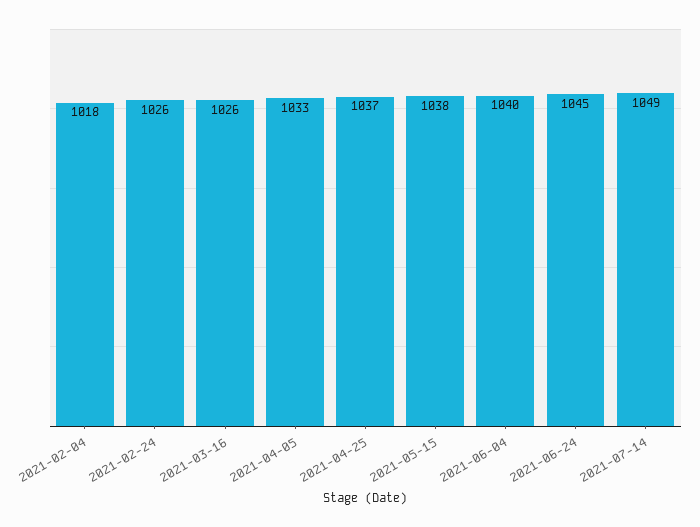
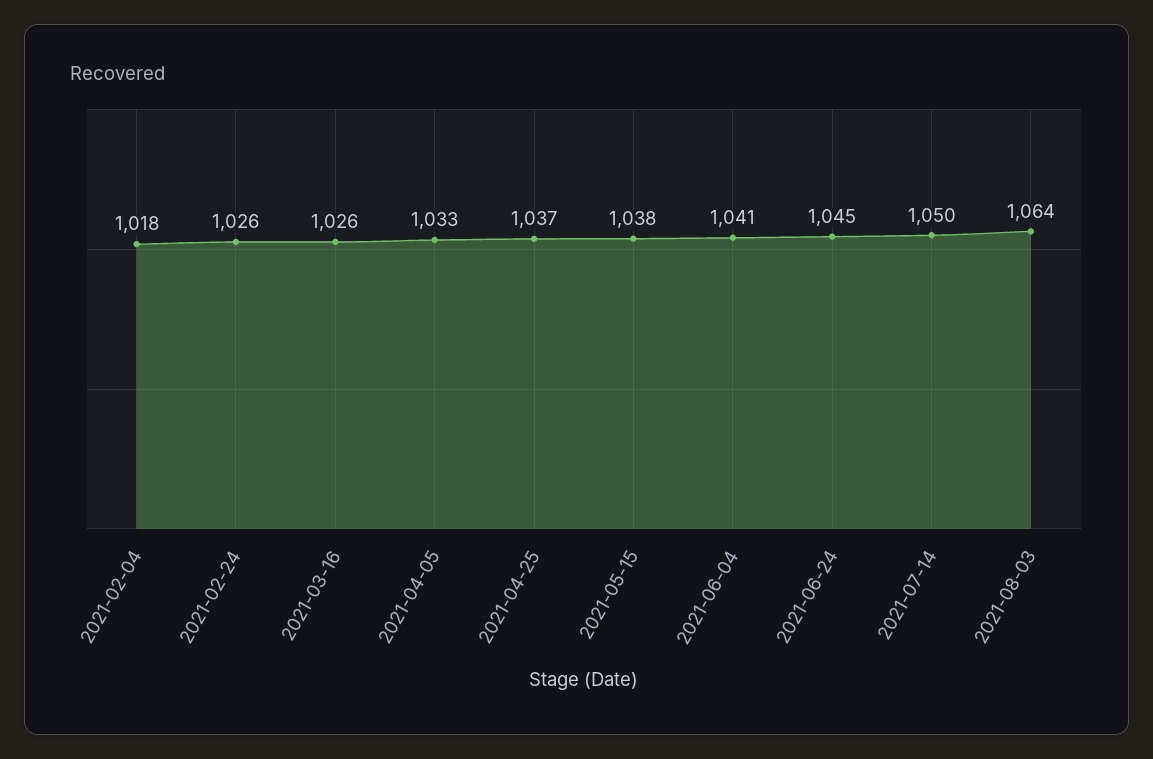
2021-06-04: 1040 -> 1041
2021-07-14: 1049 -> 1050
2021-08-03: none -> 1064

